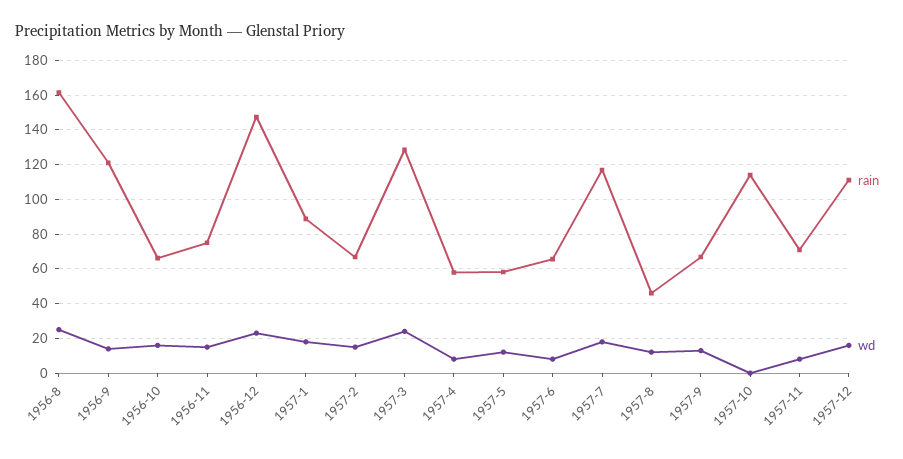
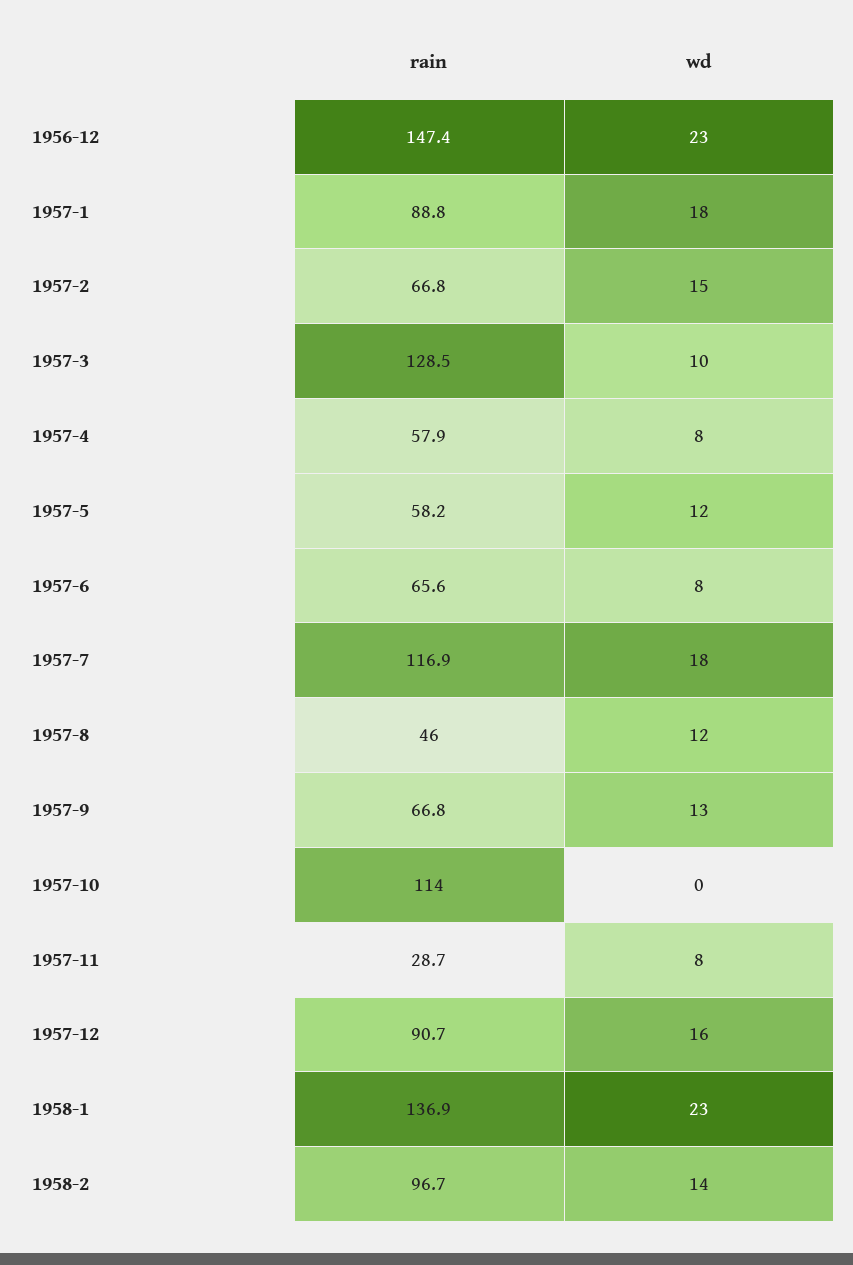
rain, 1956-8: 160 -> none
wd, 1956-8: 25 -> none
rain, 1956-9: 120 -> none
wd, 1956-9: 15 -> none
rain, 1956-10: 65 -> none
wd, 1956-10: 15 -> none
rain, 1956-11: 75 -> none
wd, 1956-11: 15 -> none
wd, 1957-3: 25 -> 10
rain, 1957-11: 70 -> 28.7
rain, 1957-12: 110 -> 90.7
rain, 1958-1: none -> 136.9
wd, 1958-1: none -> 23
rain, 1958-2: none -> 96.7
wd, 1958-2: none -> 14

